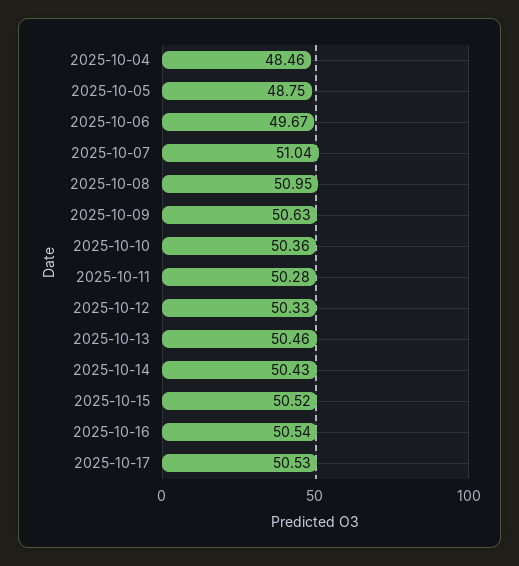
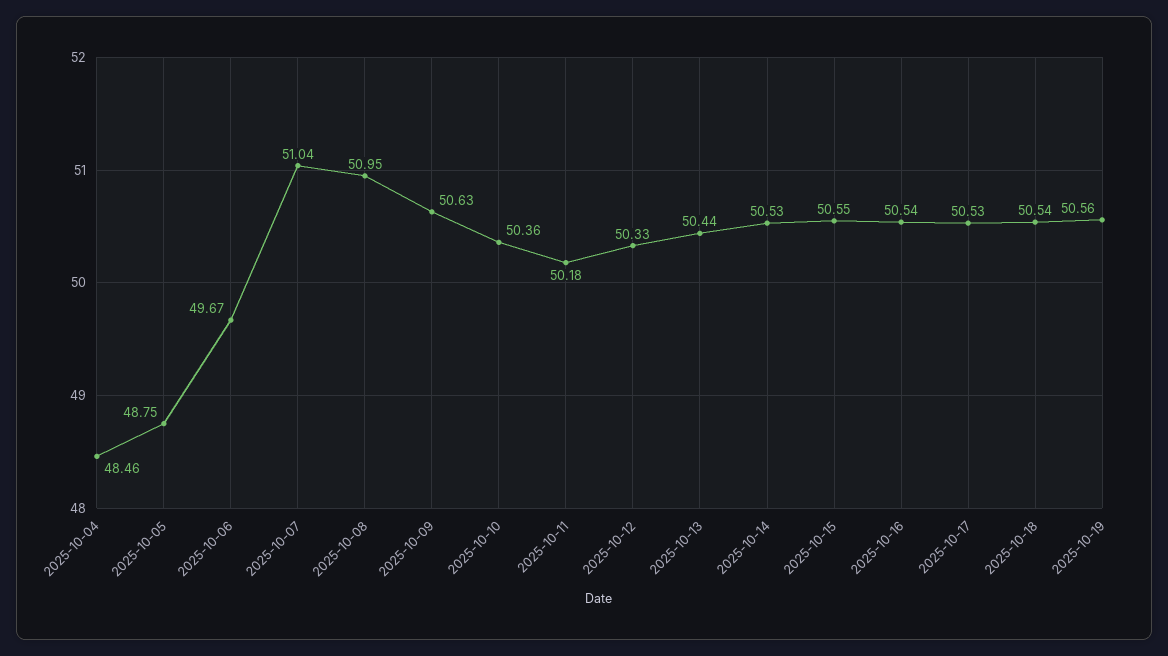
2025-10-11: 50.28 -> 50.18
2025-10-13: 50.46 -> 50.44
2025-10-14: 50.43 -> 50.53
2025-10-15: 50.52 -> 50.55
2025-10-18: none -> 50.54
2025-10-19: none -> 50.56

